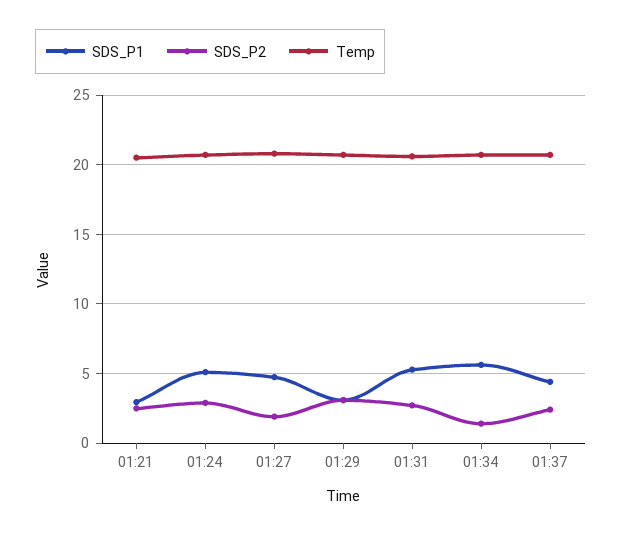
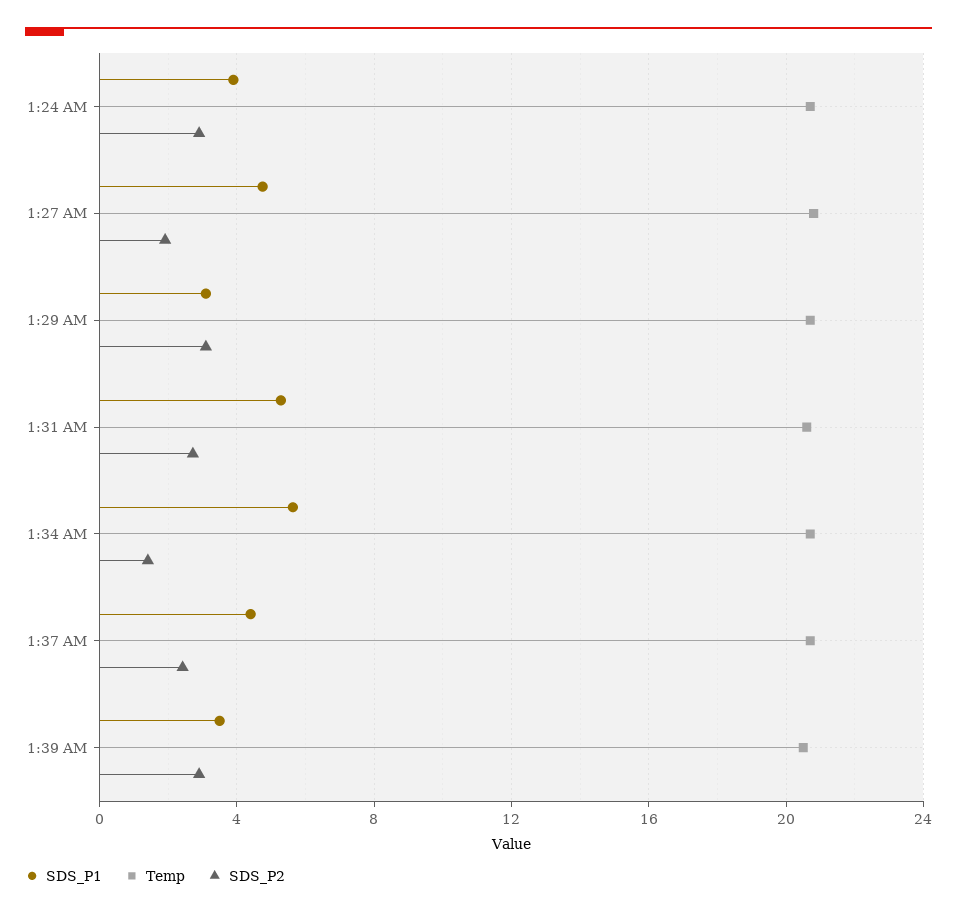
SDS_P1, 01:21: 3 -> none
SDS_P2, 01:21: 2.5 -> none
Temp, 01:21: 20.5 -> none
SDS_P1, 01:24: 5 -> 4
SDS_P1, 1:39 AM: none -> 3.5
Temp, 1:39 AM: none -> 20.5
SDS_P2, 1:39 AM: none -> 3

